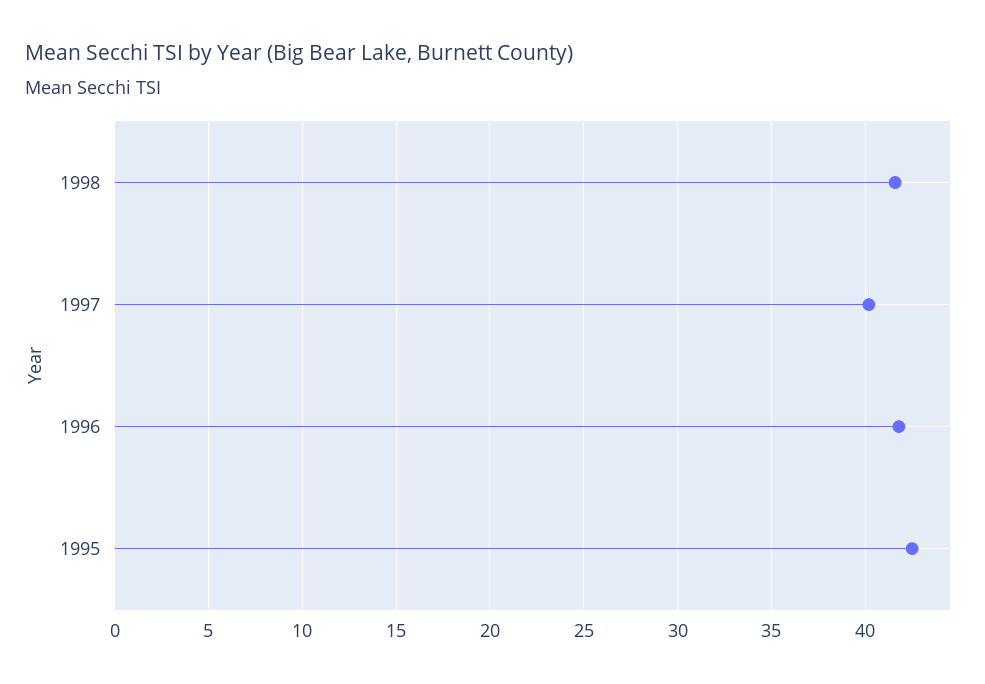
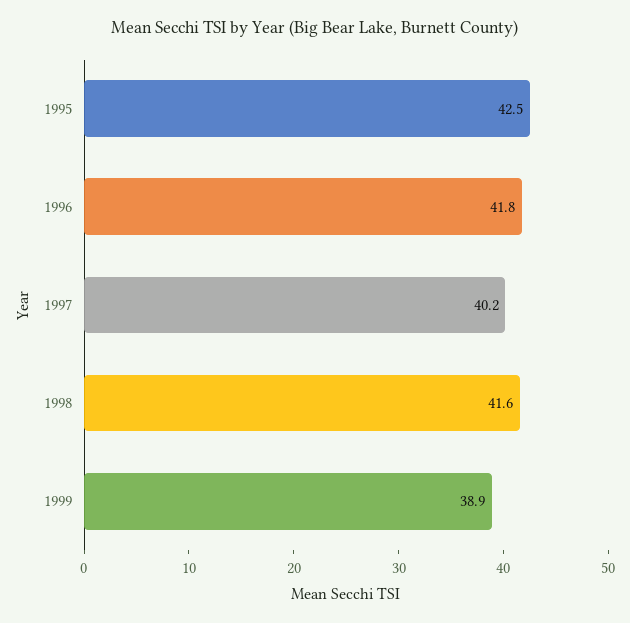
1999: none -> 38.9

